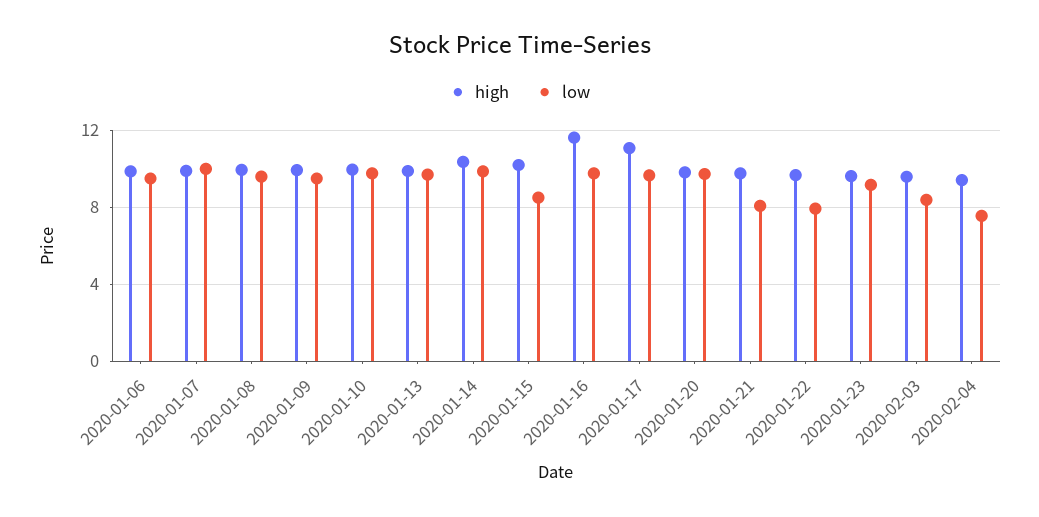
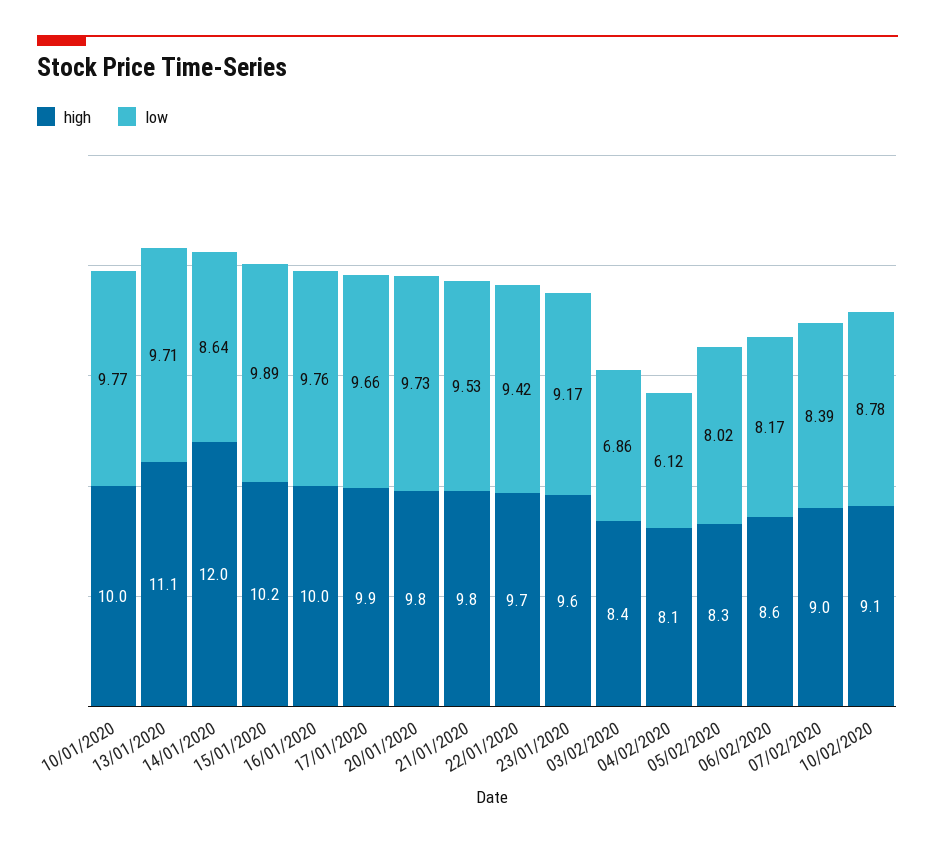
high, 2020-01-06: 10 -> none
low, 2020-01-06: 9.5 -> none
high, 2020-01-07: 10 -> none
low, 2020-01-07: 10 -> none
high, 2020-01-08: 10 -> none
low, 2020-01-08: 9.5 -> none
high, 2020-01-09: 10 -> none
low, 2020-01-09: 9.5 -> none
high, 2020-01-13: 10 -> 11.1
high, 2020-01-14: 10.5 -> 12
low, 2020-01-14: 10 -> 8.64
low, 2020-01-15: 8.5 -> 9.89
high, 2020-01-16: 11.5 -> 10
high, 2020-01-17: 11 -> 9.9
low, 2020-01-21: 8 -> 9.53
low, 2020-01-22: 8 -> 9.42
high, 2020-02-03: 9.5 -> 8.4
low, 2020-02-03: 8.5 -> 6.86
high, 2020-02-04: 9.5 -> 8.1
low, 2020-02-04: 7.5 -> 6.12
high, 05/02/2020: none -> 8.3
low, 05/02/2020: none -> 8.02
high, 06/02/2020: none -> 8.6
low, 06/02/2020: none -> 8.17
high, 07/02/2020: none -> 9
low, 07/02/2020: none -> 8.39
high, 10/02/2020: none -> 9.1
low, 10/02/2020: none -> 8.78

